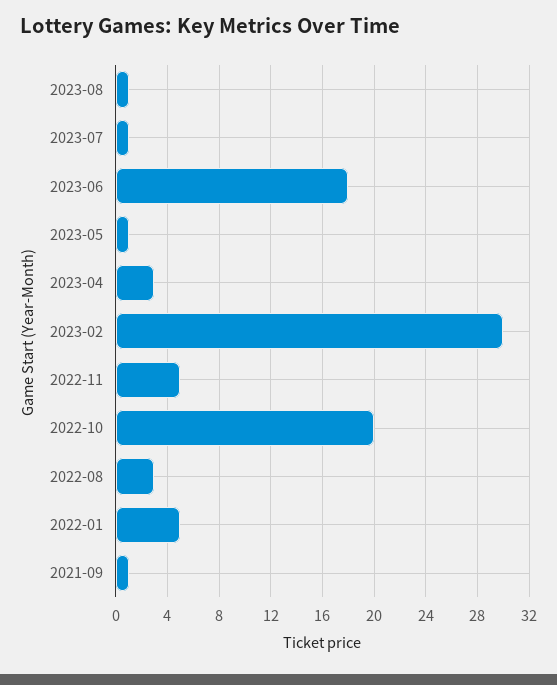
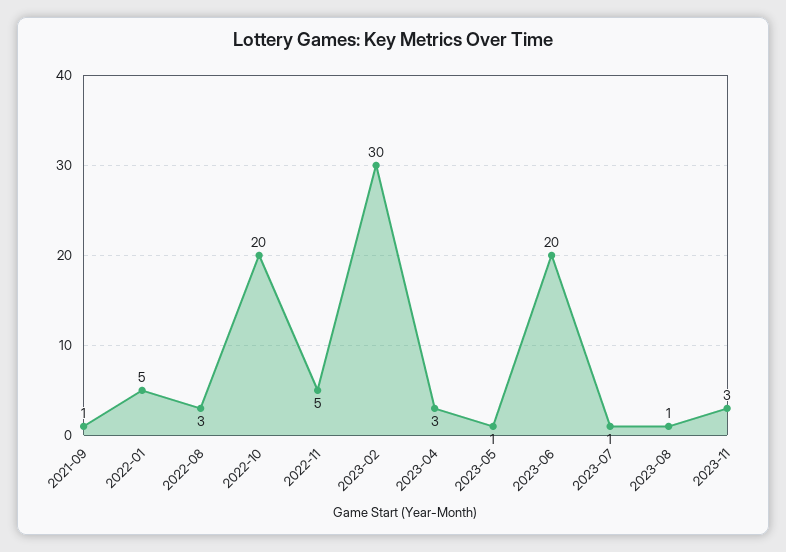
2023-06: 18 -> 20
2023-11: none -> 3

